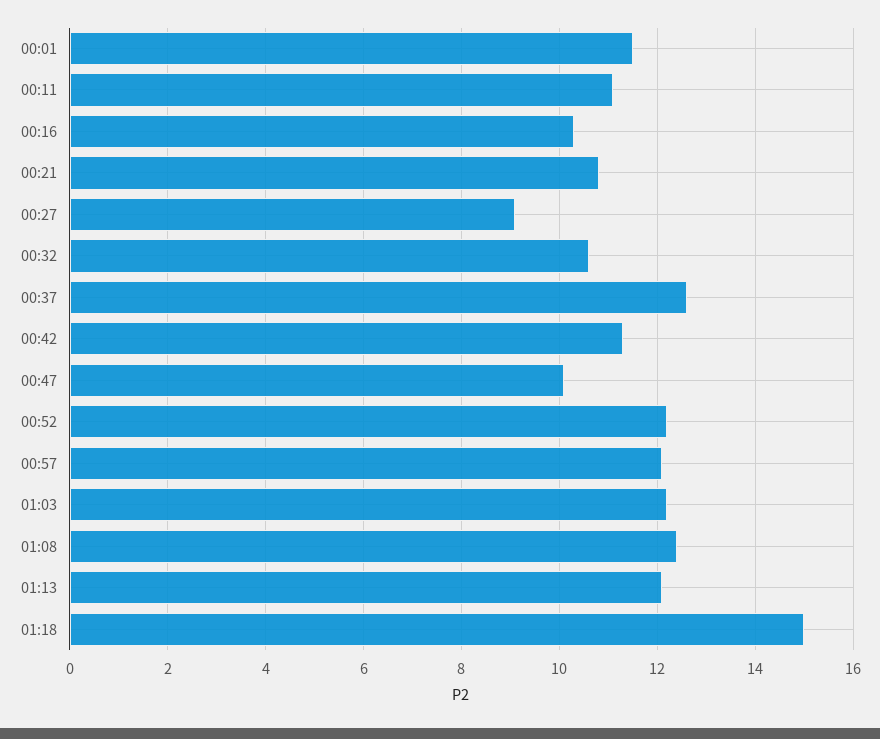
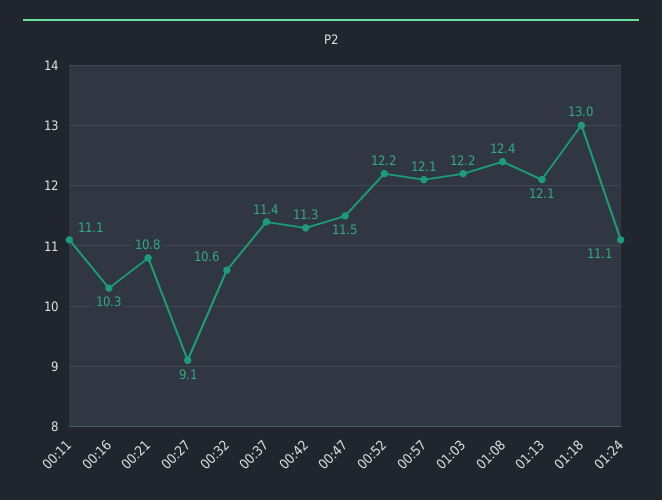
00:01: 11.5 -> none
00:37: 12.5 -> 11.4
00:47: 10 -> 11.5
01:18: 15 -> 13
01:24: none -> 11.1

